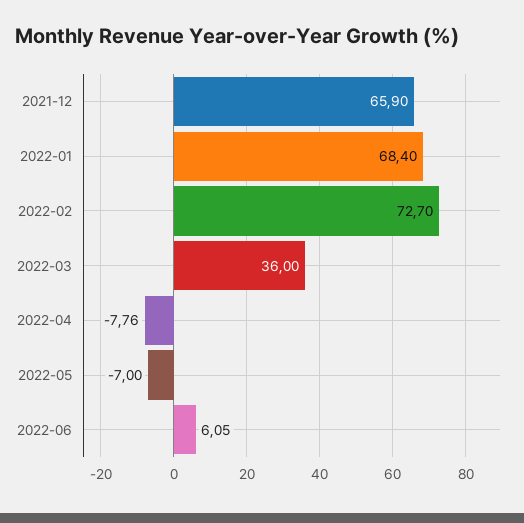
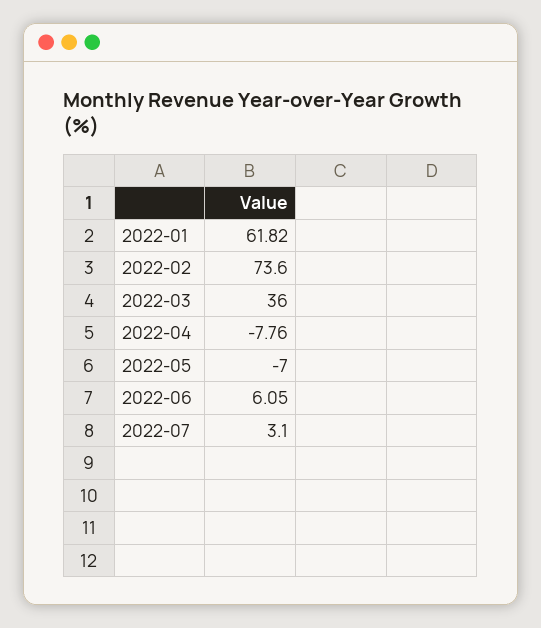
2021-12: 65.9 -> none
2022-01: 68.4 -> 61.82
2022-02: 72.7 -> 73.6
2022-07: none -> 3.1

